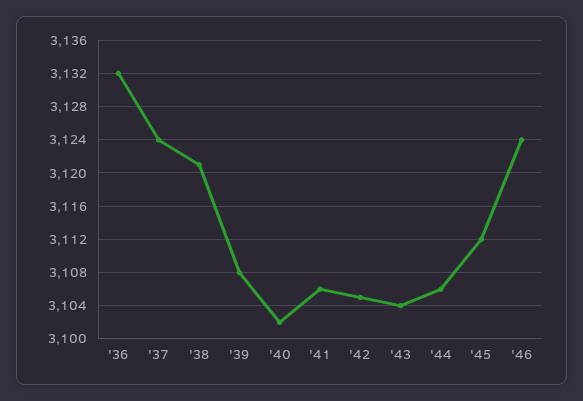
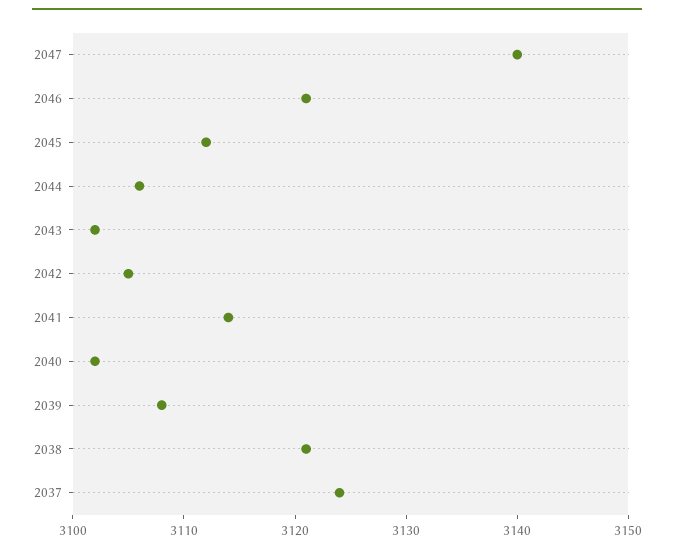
'36: 3132 -> none
'41: 3106 -> 3114
'43: 3104 -> 3102
'46: 3124 -> 3121
2047: none -> 3140

